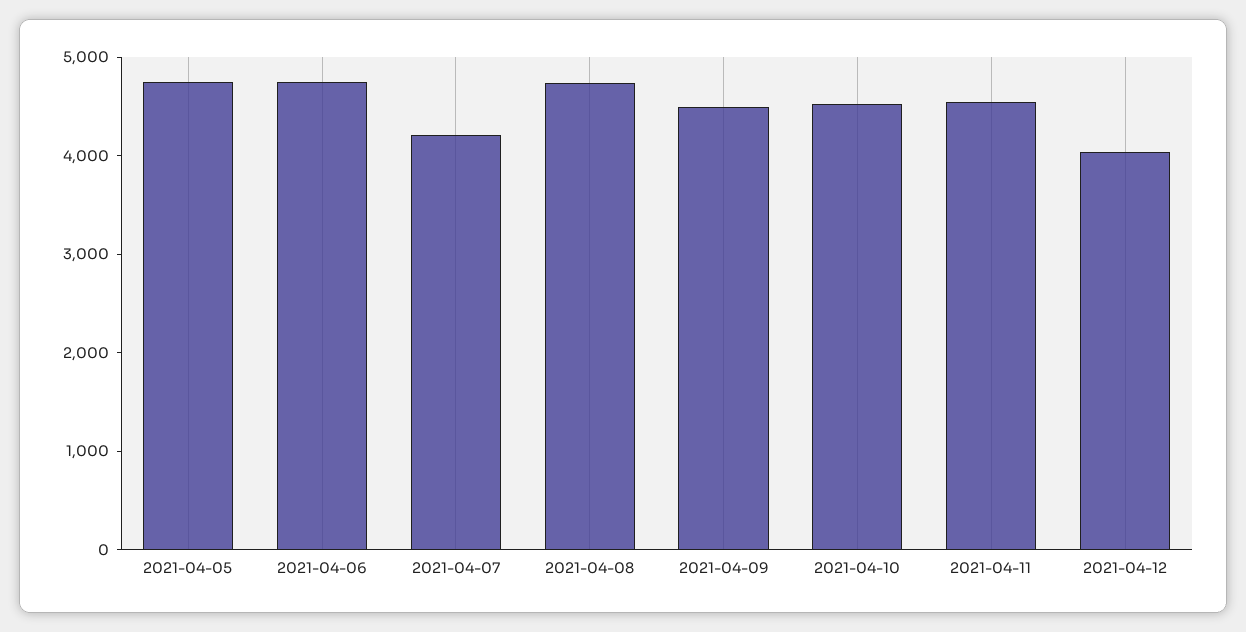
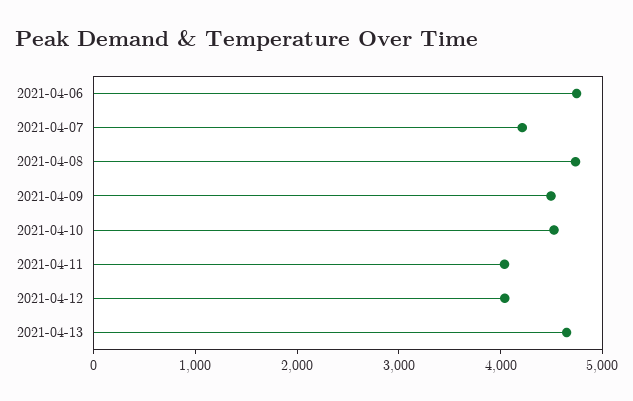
2021-04-05: 4800 -> none
2021-04-11: 4600 -> 4000
2021-04-13: none -> 4600

